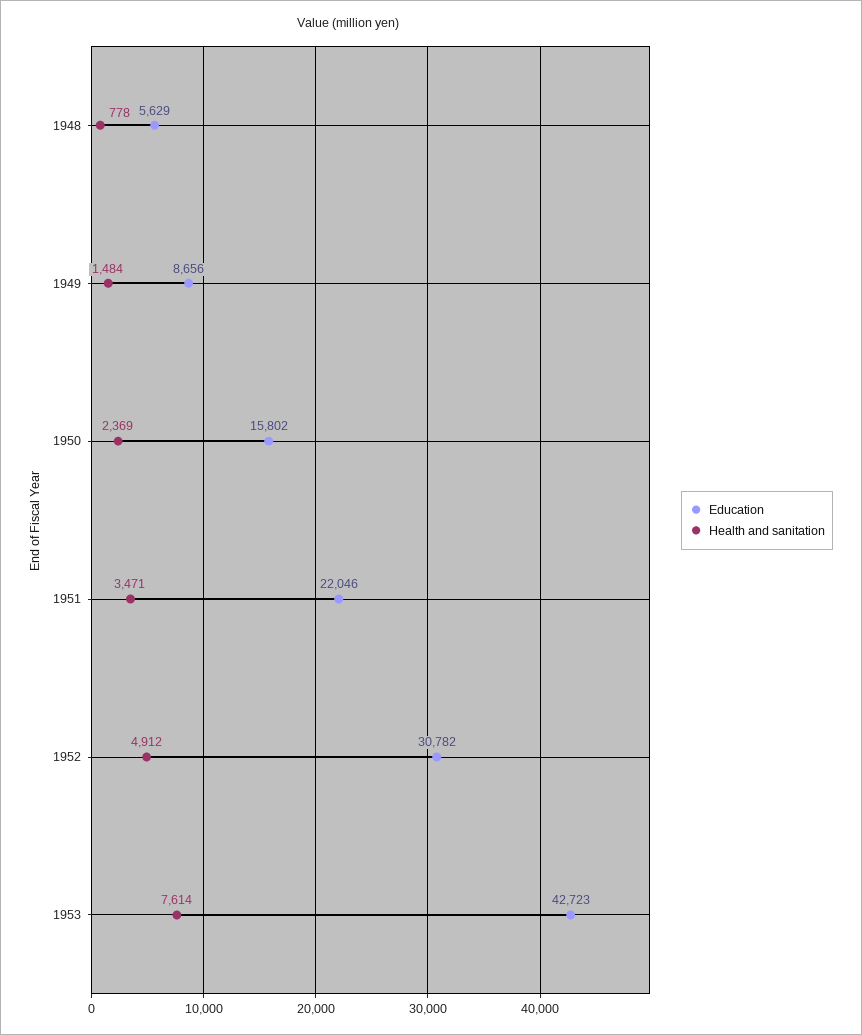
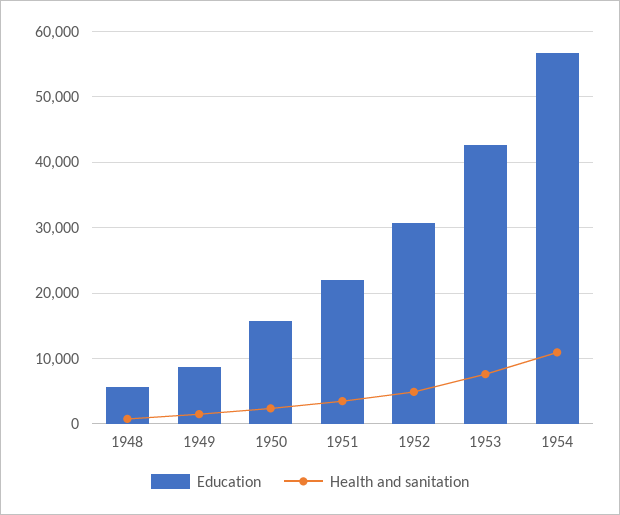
Education, 1954: none -> 57000
Health and sanitation, 1954: none -> 11000

